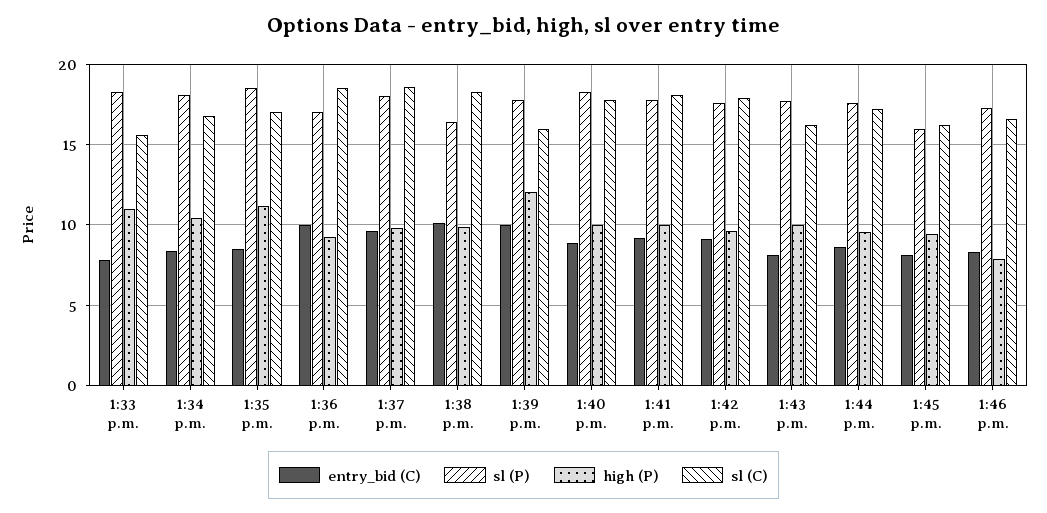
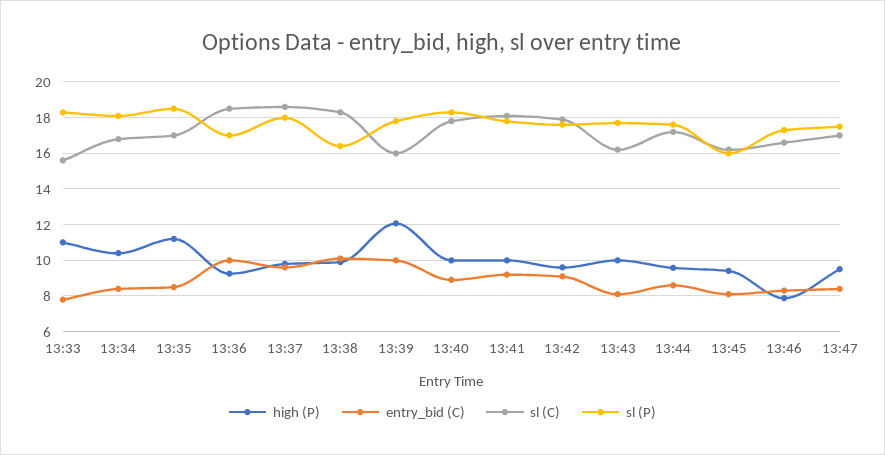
high (P), 13:47: none -> 9.5
entry_bid (C), 13:47: none -> 8.5
sl (C), 13:47: none -> 17
sl (P), 13:47: none -> 17.5

